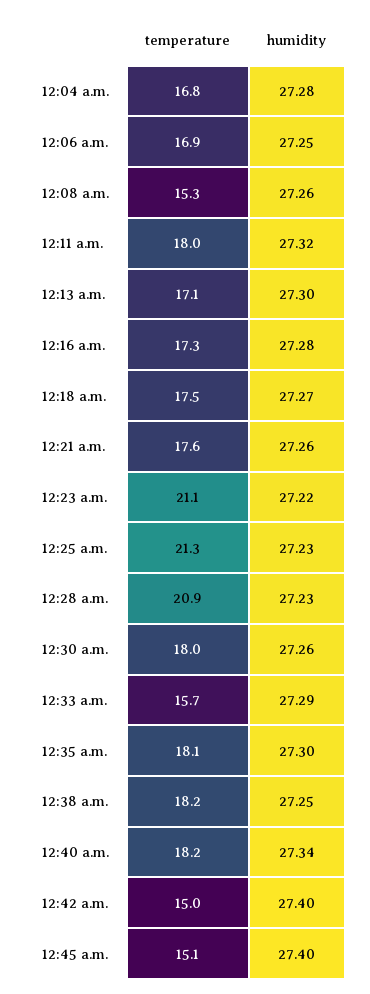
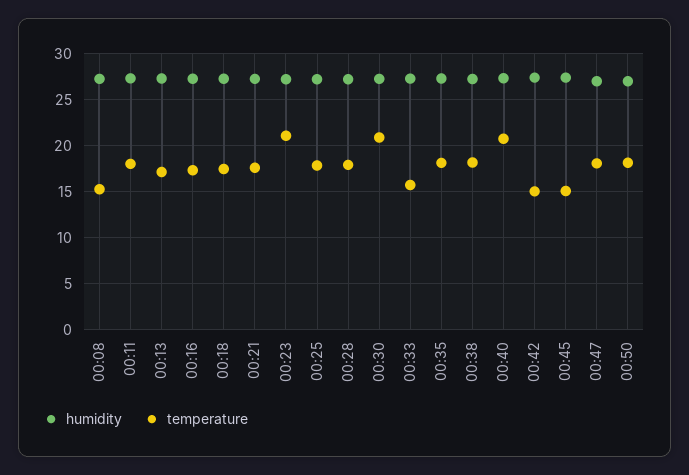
temperature, 12:04 a.m.: 16.8 -> none
humidity, 12:04 a.m.: 27.28 -> none
temperature, 12:06 a.m.: 16.9 -> none
humidity, 12:06 a.m.: 27.25 -> none
temperature, 12:25 a.m.: 21.3 -> 18
temperature, 12:28 a.m.: 20.9 -> 18
temperature, 12:30 a.m.: 18 -> 21
temperature, 12:40 a.m.: 18.2 -> 21
humidity, 00:47: none -> 27
temperature, 00:47: none -> 18
humidity, 00:50: none -> 27
temperature, 00:50: none -> 18

